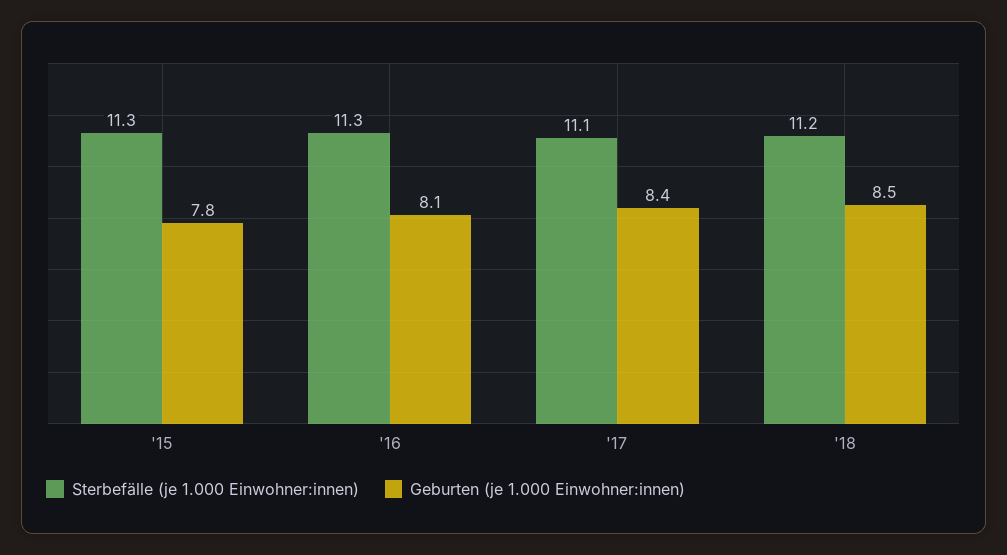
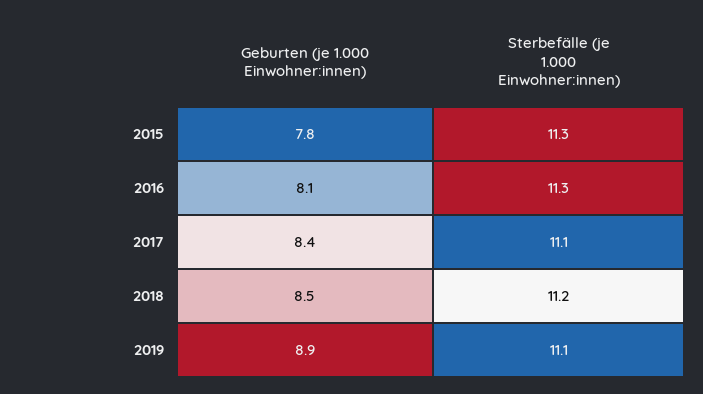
Geburten (je 1.000 Einwohner:innen), 2019: none -> 8.9
Sterbefälle (je 1.000 Einwohner:innen), 2019: none -> 11.1

